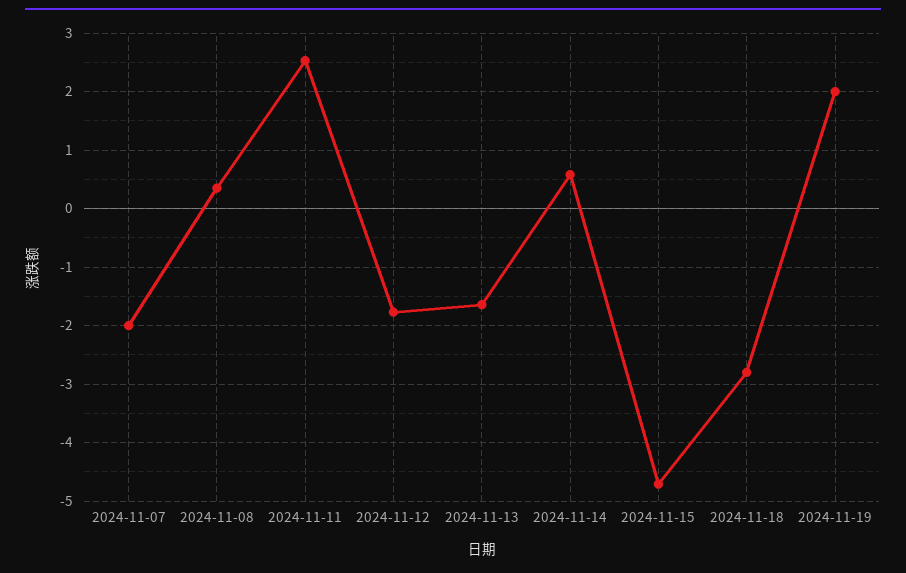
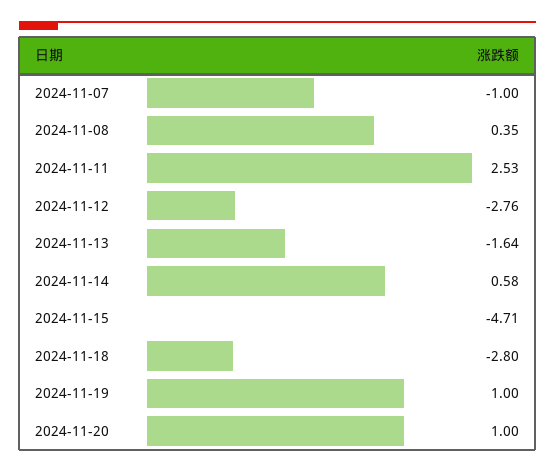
2024-11-07: -2 -> -1
2024-11-12: -1.8 -> -2.76
2024-11-19: 2 -> 1
2024-11-20: none -> 1

